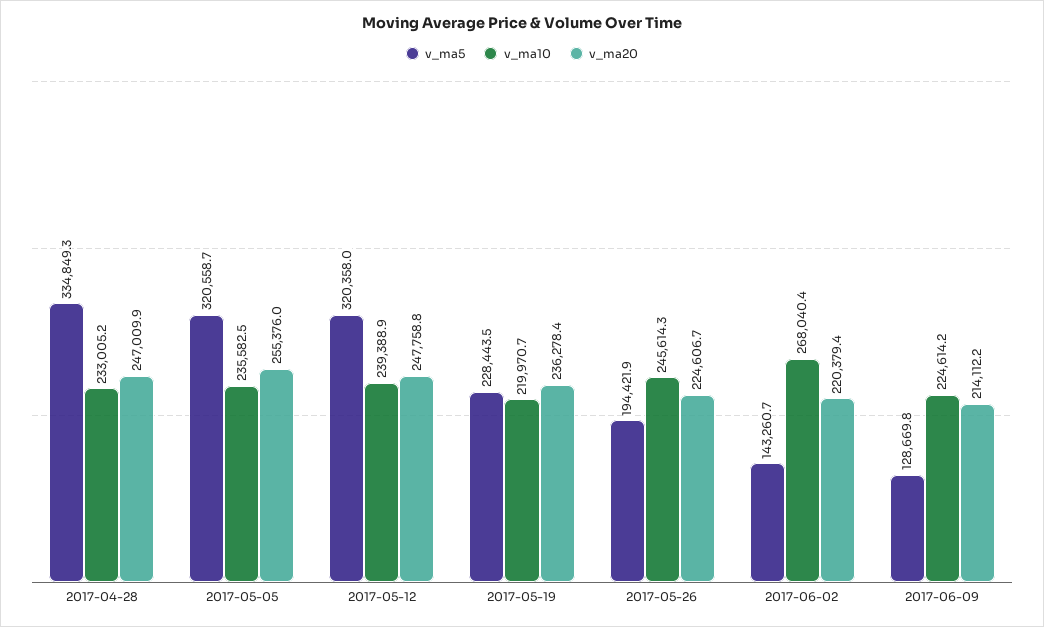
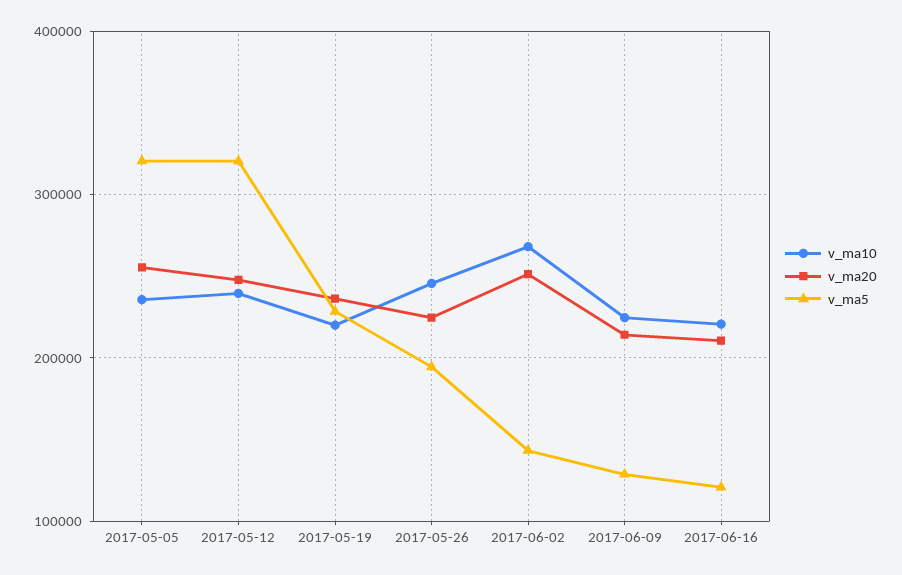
v_ma5, 2017-04-28: 334849.3 -> none
v_ma10, 2017-04-28: 233005.2 -> none
v_ma20, 2017-04-28: 247009.9 -> none
v_ma20, 2017-06-02: 220379.4 -> 250000
v_ma10, 2017-06-16: none -> 220000
v_ma20, 2017-06-16: none -> 210000
v_ma5, 2017-06-16: none -> 120000

